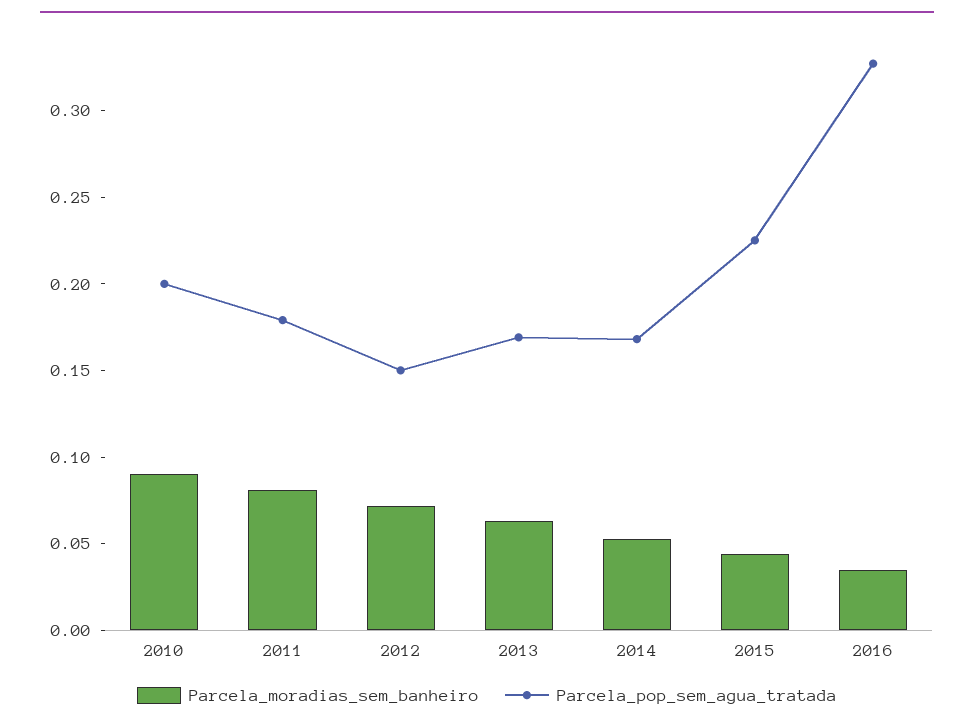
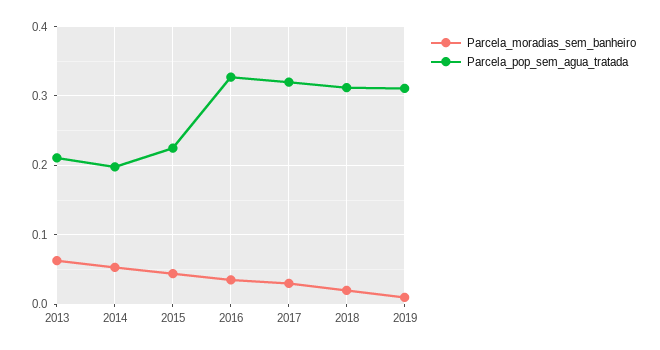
Parcela_moradias_sem_banheiro, 2010: 0.09 -> none
Parcela_pop_sem_agua_tratada, 2010: 0.2 -> none
Parcela_moradias_sem_banheiro, 2011: 0.08 -> none
Parcela_pop_sem_agua_tratada, 2011: 0.18 -> none
Parcela_moradias_sem_banheiro, 2012: 0.07 -> none
Parcela_pop_sem_agua_tratada, 2012: 0.15 -> none
Parcela_pop_sem_agua_tratada, 2013: 0.17 -> 0.21
Parcela_pop_sem_agua_tratada, 2014: 0.17 -> 0.2
Parcela_moradias_sem_banheiro, 2017: none -> 0.03
Parcela_pop_sem_agua_tratada, 2017: none -> 0.32
Parcela_moradias_sem_banheiro, 2018: none -> 0.02
Parcela_pop_sem_agua_tratada, 2018: none -> 0.31
Parcela_moradias_sem_banheiro, 2019: none -> 0.01
Parcela_pop_sem_agua_tratada, 2019: none -> 0.31

